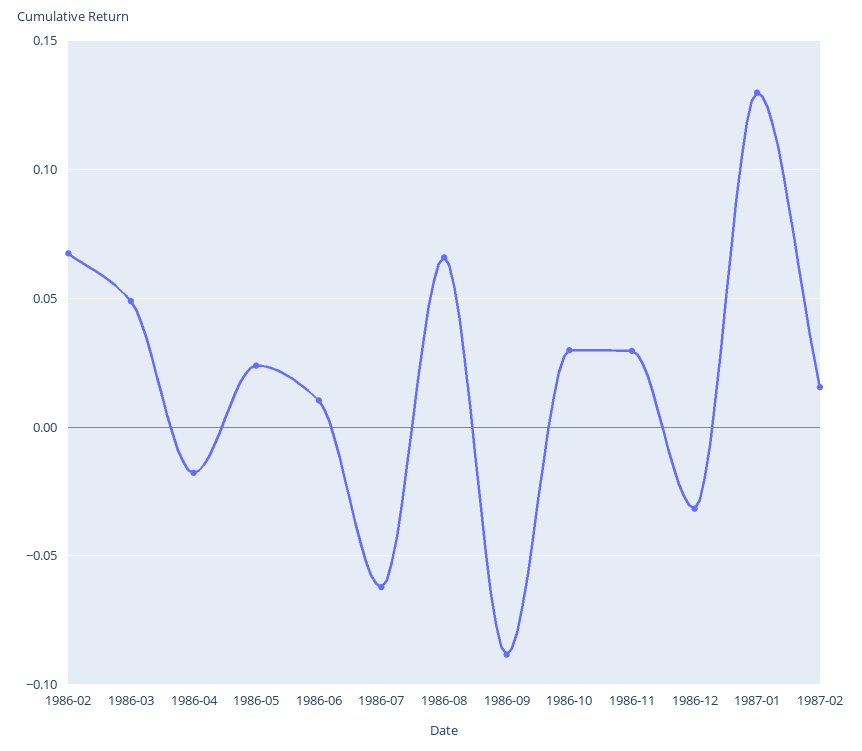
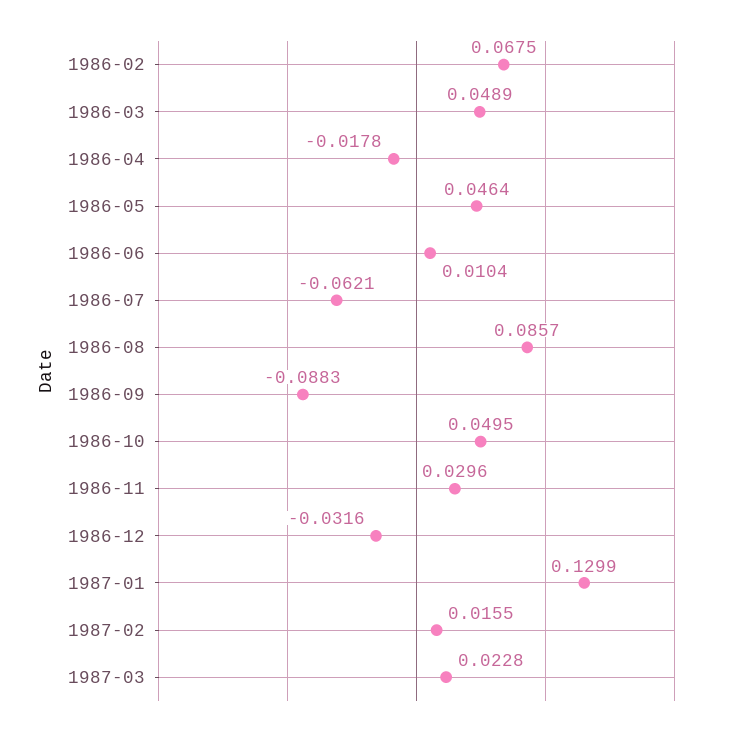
1986-05: 0.025 -> 0.0464
1986-08: 0.065 -> 0.0857
1986-10: 0.03 -> 0.0495
1987-03: none -> 0.0228

